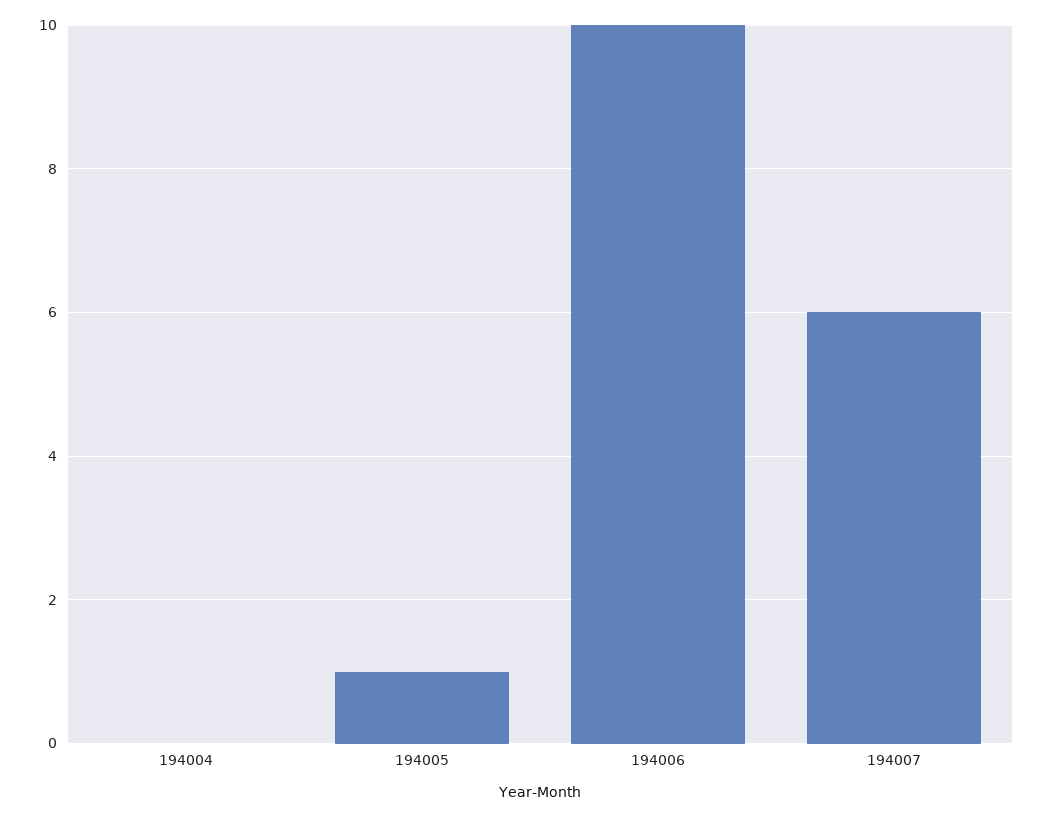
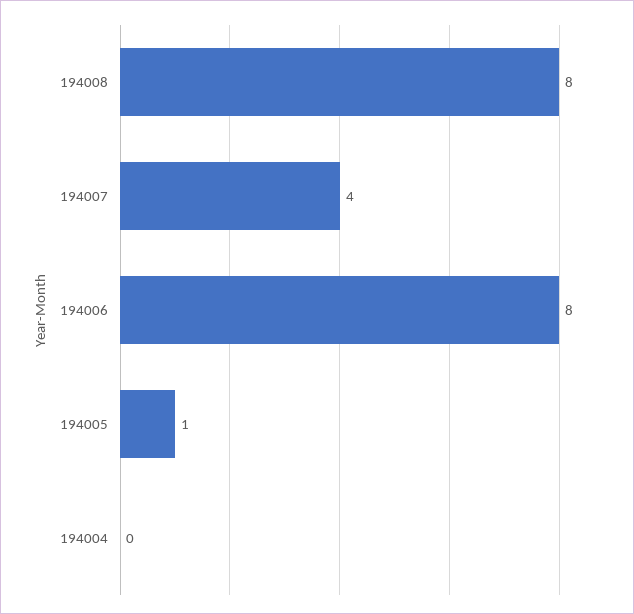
194006: 10 -> 8
194007: 6 -> 4
194008: none -> 8

